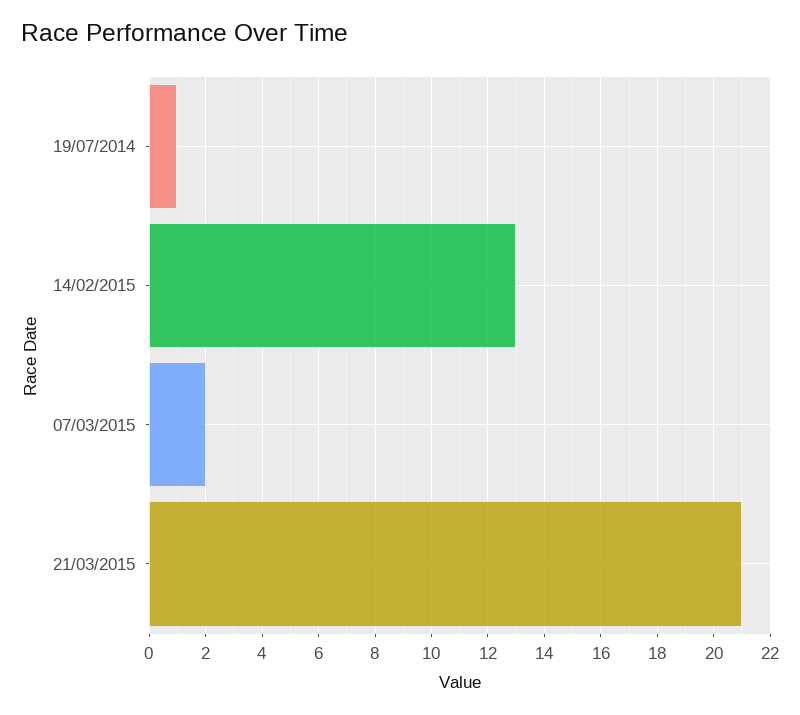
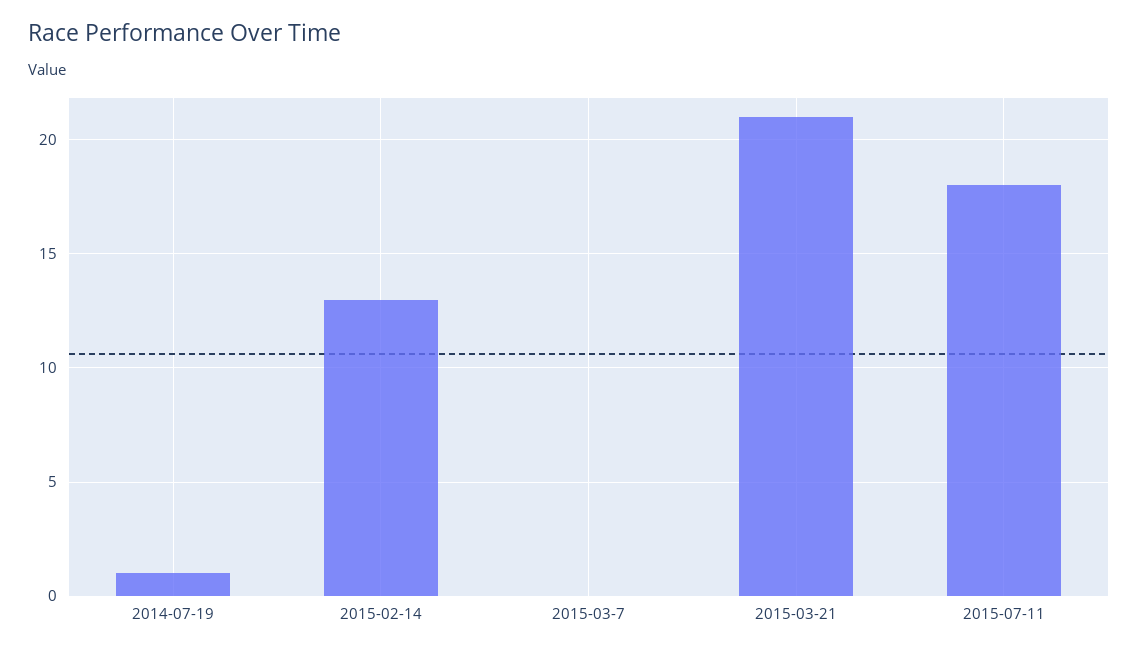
07/03/2015: 2 -> 0
2015-07-11: none -> 18

